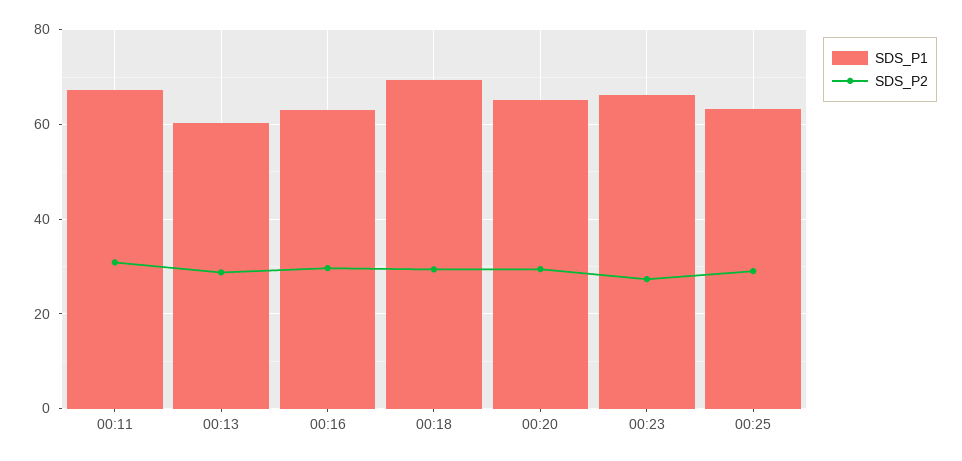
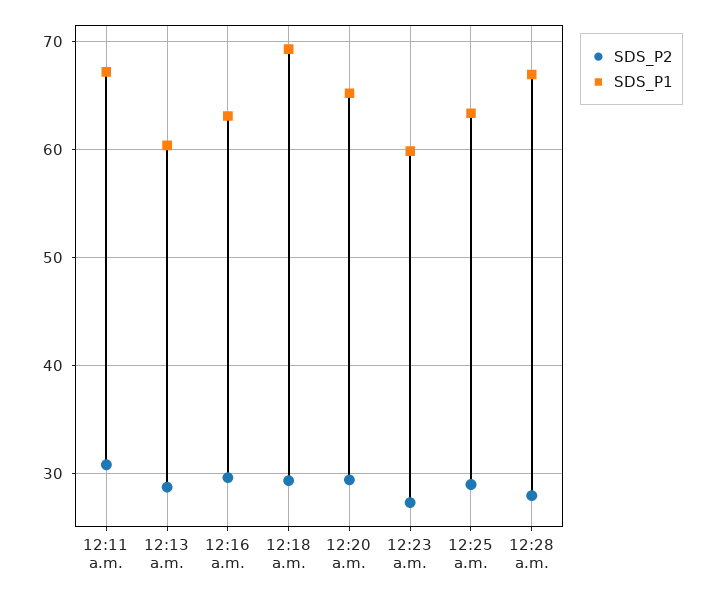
SDS_P1, 00:23: 66 -> 60
SDS_P2, 12:28 a.m.: none -> 28
SDS_P1, 12:28 a.m.: none -> 67

